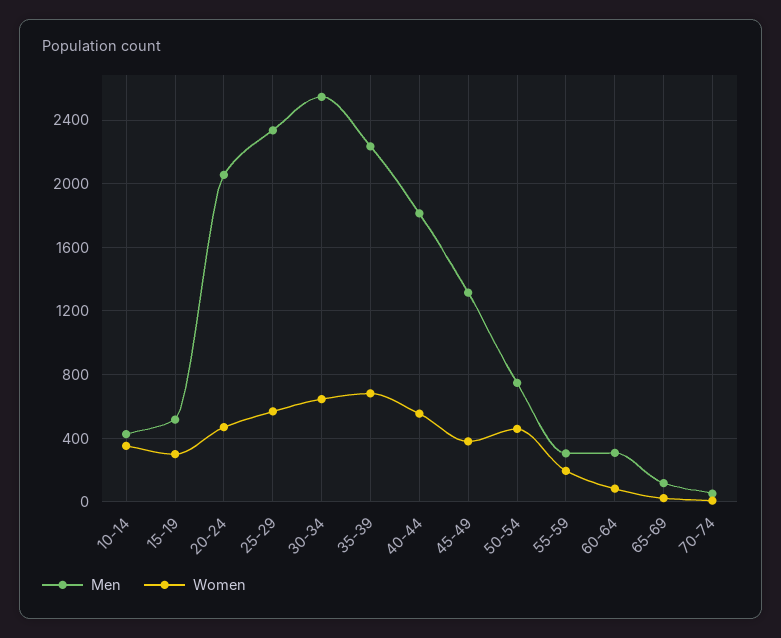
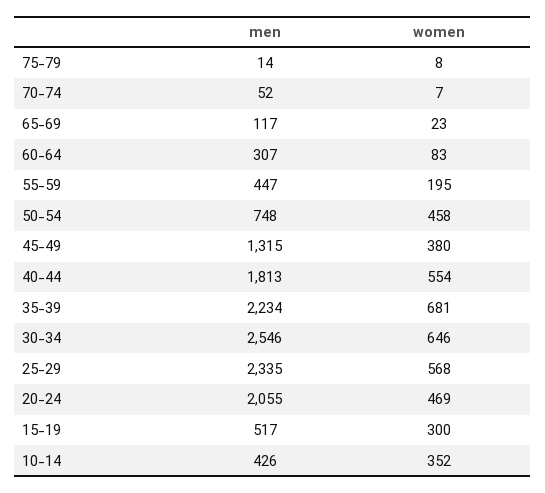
Men, 55-59: 300 -> 447
Men, 75-79: none -> 14
Women, 75-79: none -> 8

